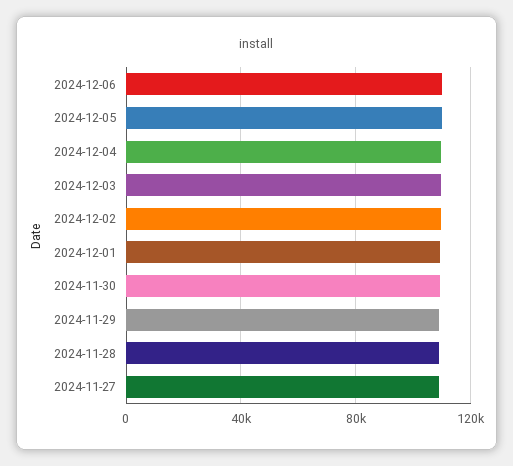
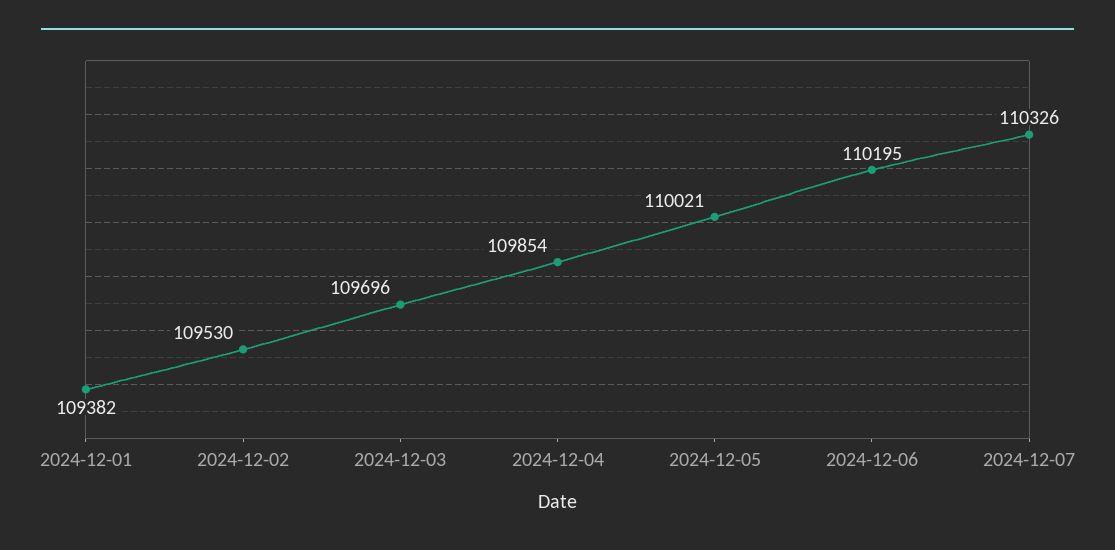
2024-11-30: 110000 -> none
2024-11-29: 110000 -> none
2024-11-28: 110000 -> none
2024-11-27: 110000 -> none
2024-12-07: none -> 110326

